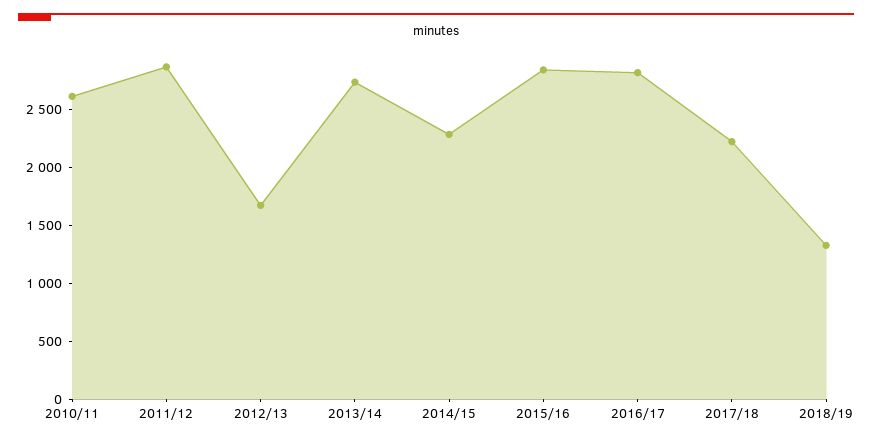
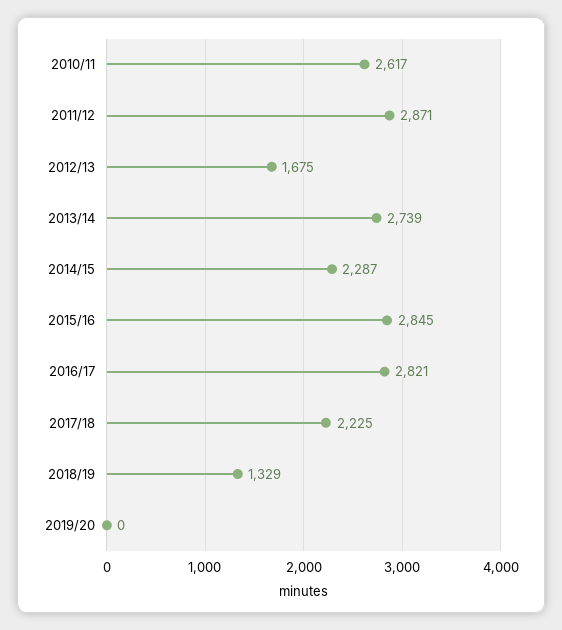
2019/20: none -> 0

